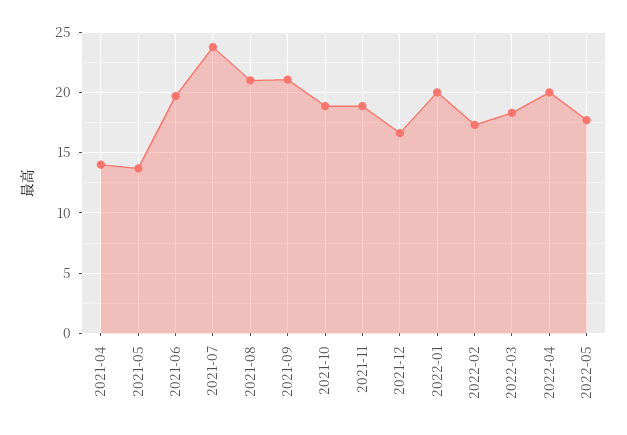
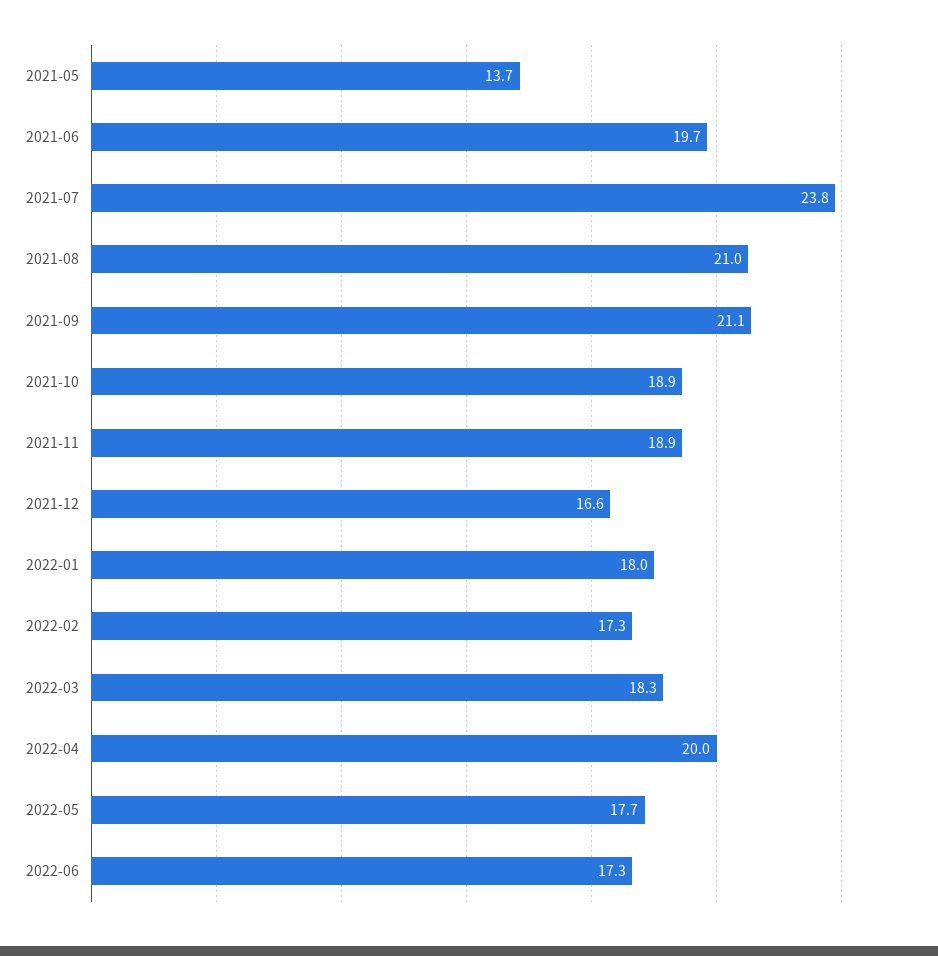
2021-04: 14 -> none
2022-01: 20 -> 18
2022-06: none -> 17.3

